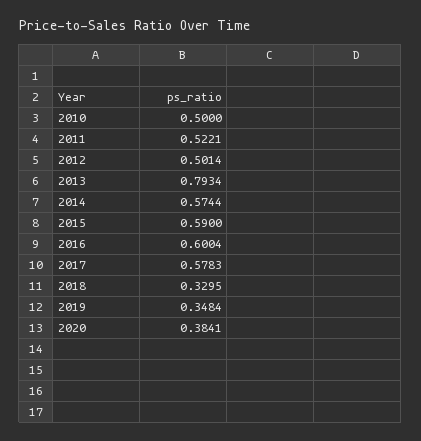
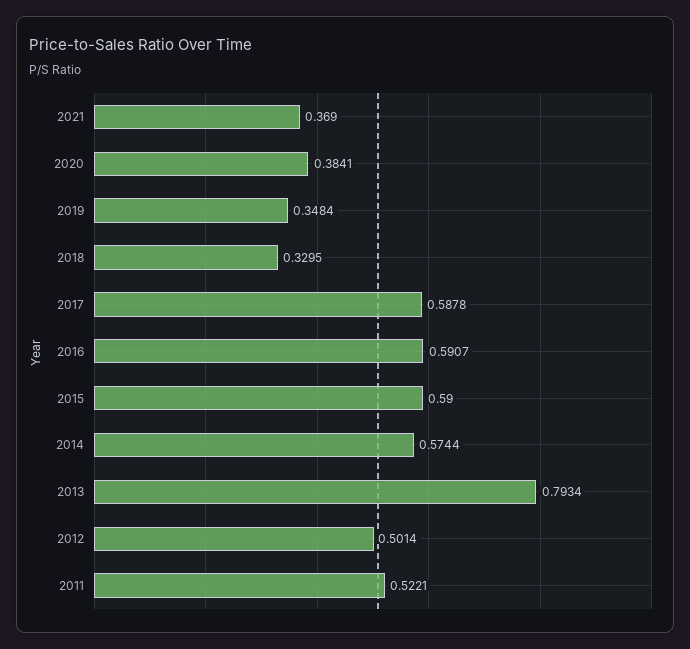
2010: 0.5 -> none
2016: 0.6004 -> 0.5907
2017: 0.5783 -> 0.5878
2021: none -> 0.369

